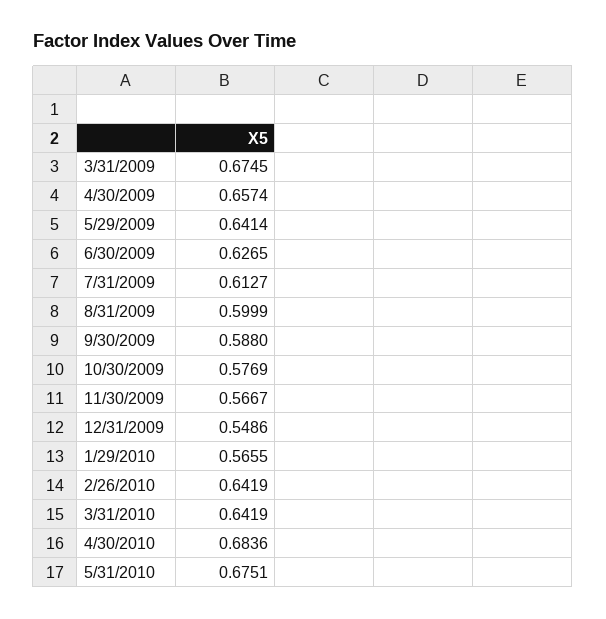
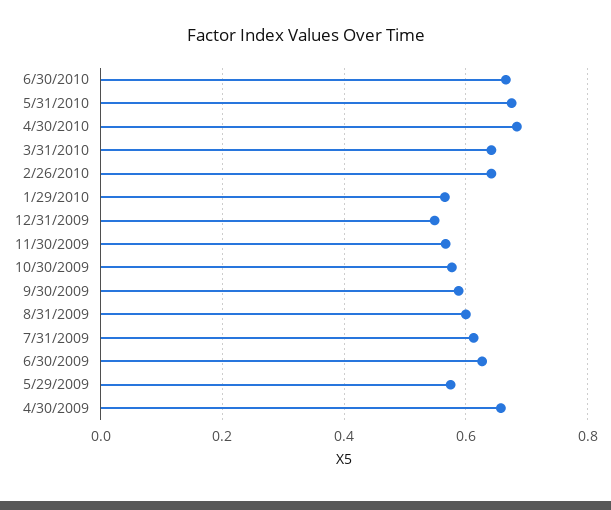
3/31/2009: 0.6745 -> none
5/29/2009: 0.6414 -> 0.58
6/30/2010: none -> 0.66

